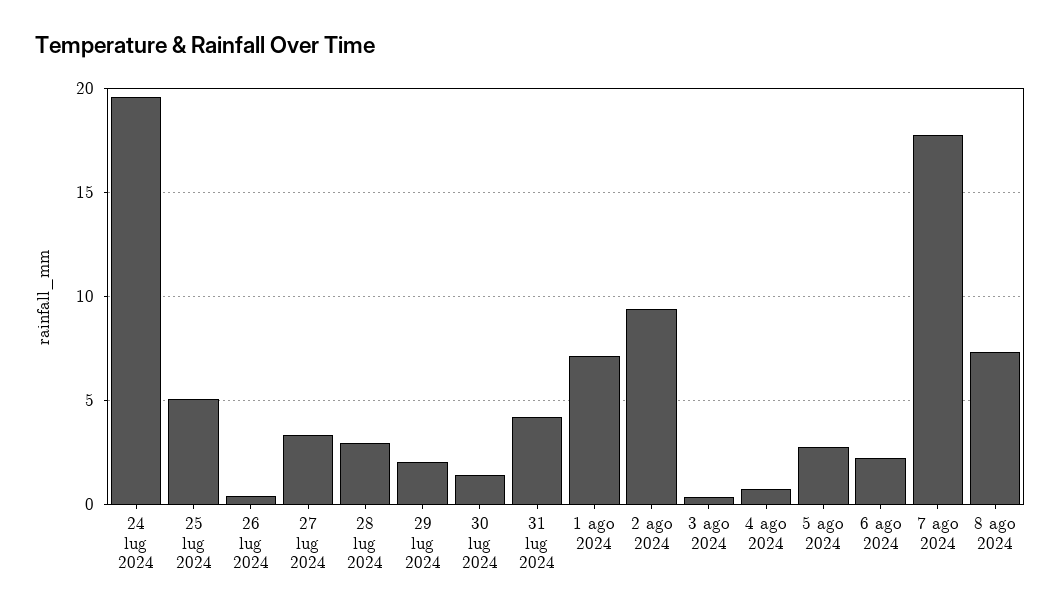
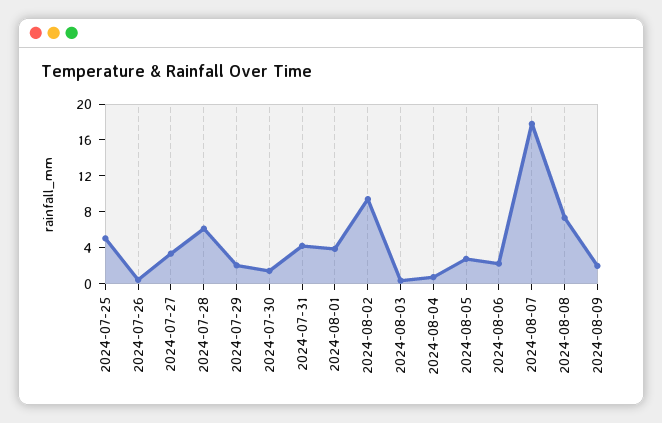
24 lug 2024: 19.5 -> none
28 lug 2024: 3 -> 6
1 ago 2024: 7 -> 4
2024-08-09: none -> 2

